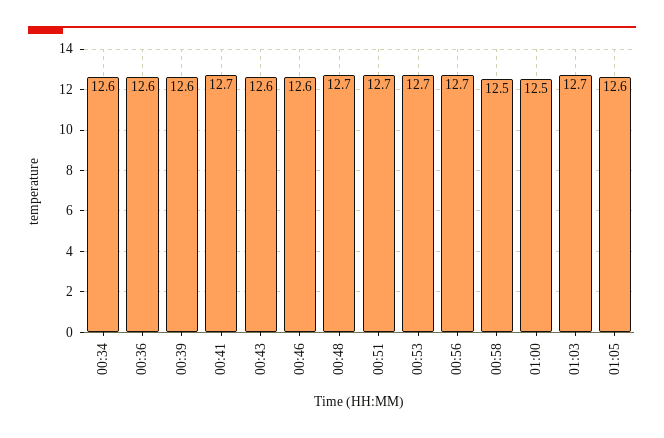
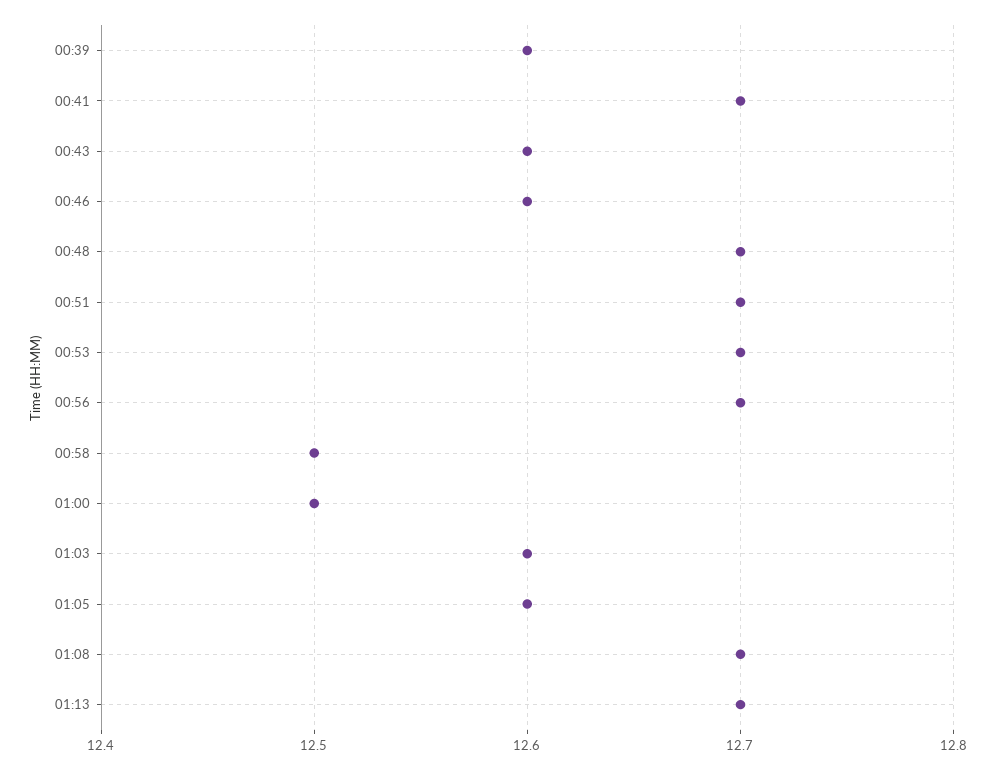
00:34: 12.6 -> none
00:36: 12.6 -> none
01:03: 12.7 -> 12.6
01:08: none -> 12.7
01:13: none -> 12.7

